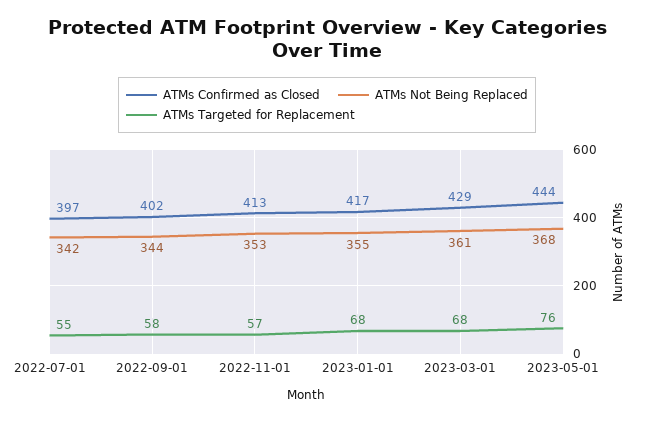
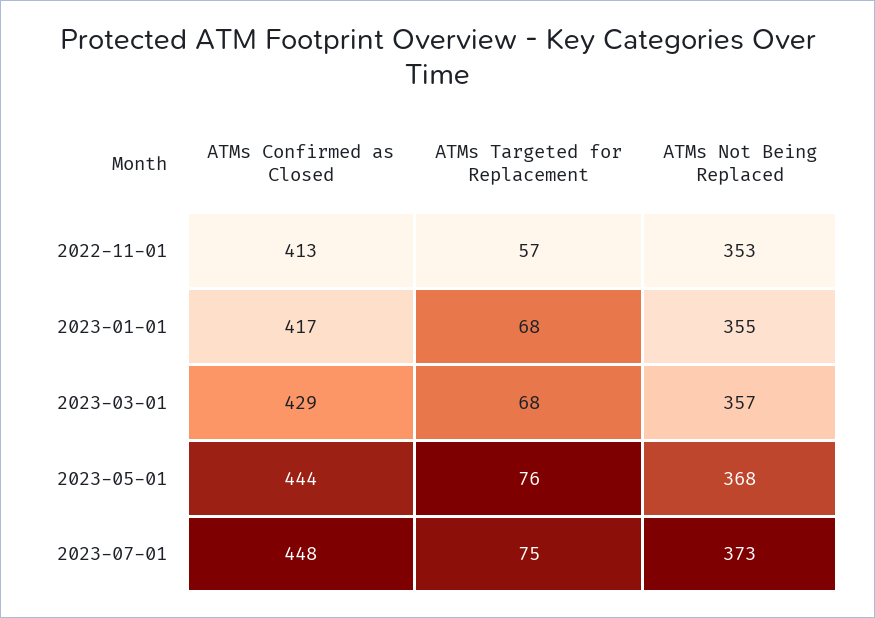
ATMs Confirmed as Closed, 2022-07-01: 397 -> none
ATMs Not Being Replaced, 2022-07-01: 342 -> none
ATMs Targeted for Replacement, 2022-07-01: 55 -> none
ATMs Confirmed as Closed, 2022-09-01: 402 -> none
ATMs Not Being Replaced, 2022-09-01: 344 -> none
ATMs Targeted for Replacement, 2022-09-01: 58 -> none
ATMs Not Being Replaced, 2023-03-01: 361 -> 357
ATMs Confirmed as Closed, 2023-07-01: none -> 448
ATMs Targeted for Replacement, 2023-07-01: none -> 75
ATMs Not Being Replaced, 2023-07-01: none -> 373

